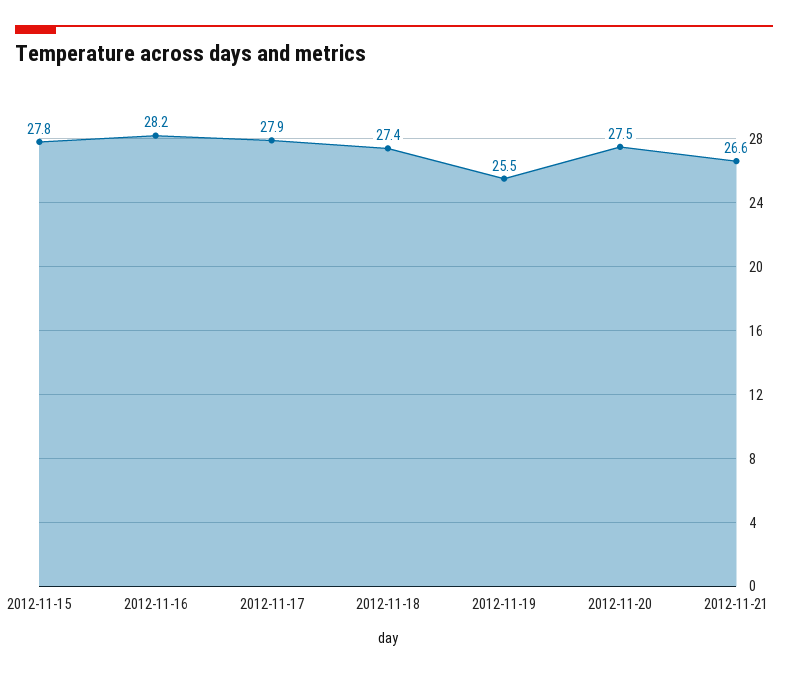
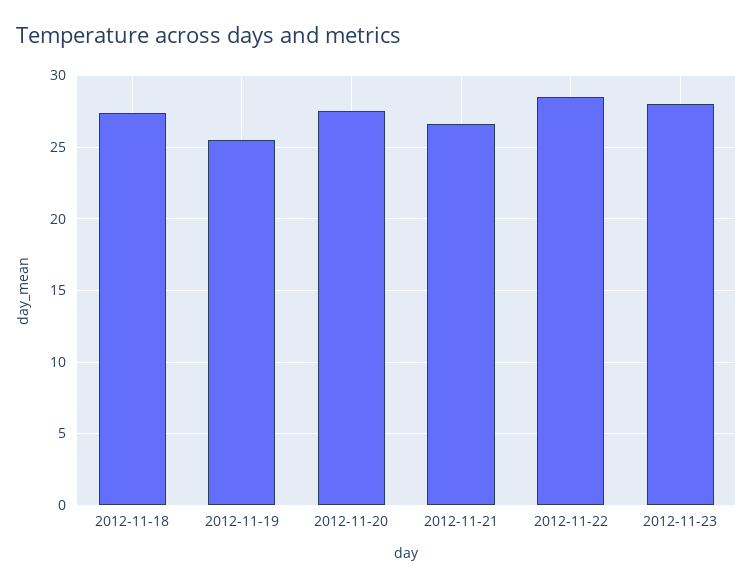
2012-11-15: 27.8 -> none
2012-11-16: 28.2 -> none
2012-11-17: 27.9 -> none
2012-11-22: none -> 28.5
2012-11-23: none -> 28

